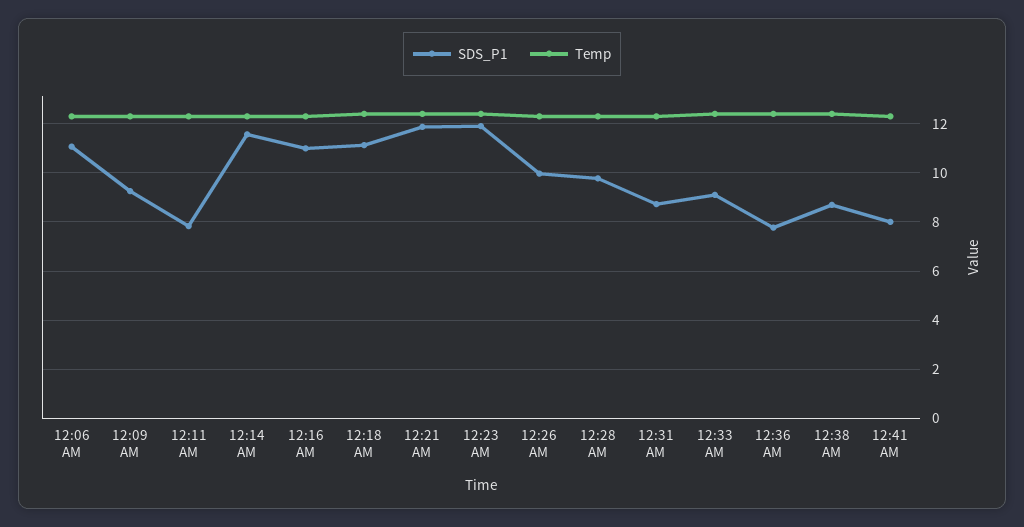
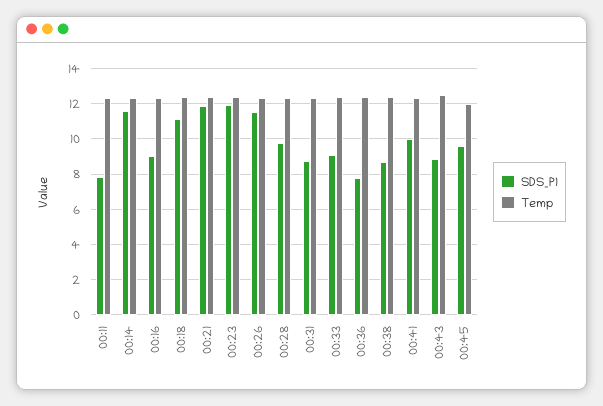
SDS_P1, 12:06 AM: 11 -> none
Temp, 12:06 AM: 12.25 -> none
SDS_P1, 12:09 AM: 9.25 -> none
Temp, 12:09 AM: 12.25 -> none
SDS_P1, 12:16 AM: 11 -> 9
SDS_P1, 12:26 AM: 10 -> 11.5
SDS_P1, 12:41 AM: 8 -> 10
SDS_P1, 00:43: none -> 9
Temp, 00:43: none -> 12.5
SDS_P1, 00:45: none -> 9.5
Temp, 00:45: none -> 12

